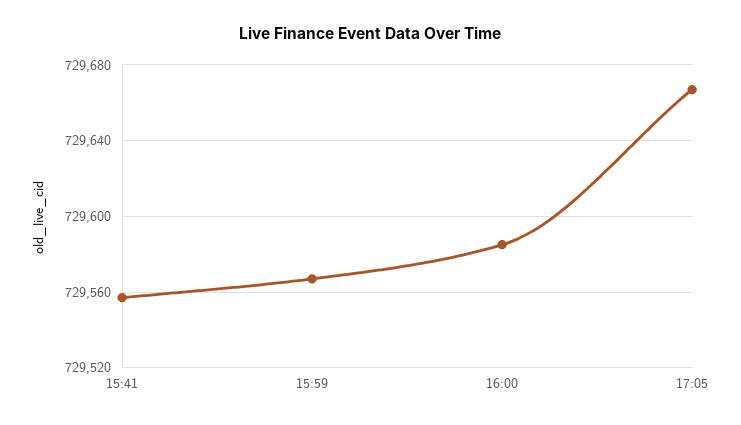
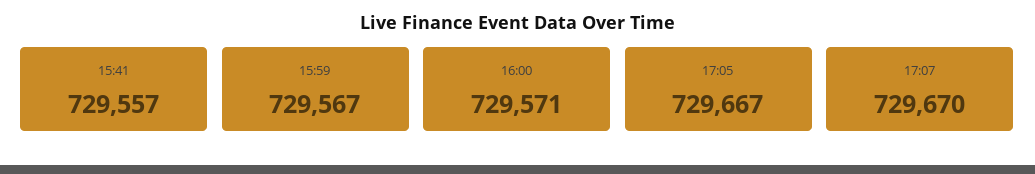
16:00: 729585 -> 729571
17:07: none -> 729670

